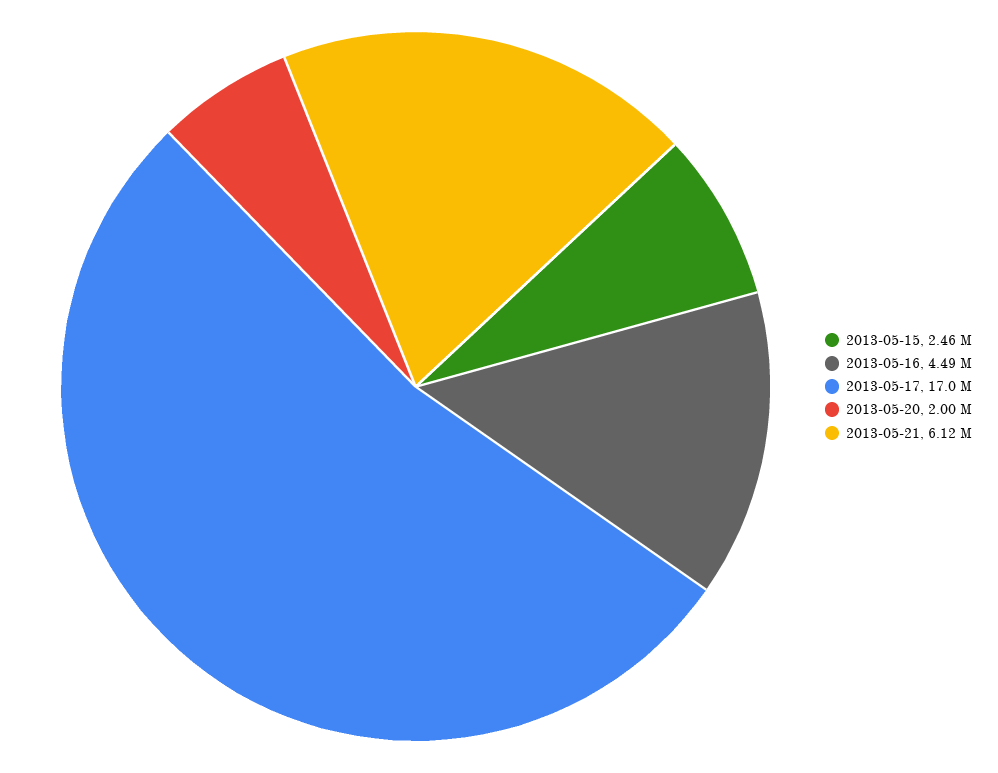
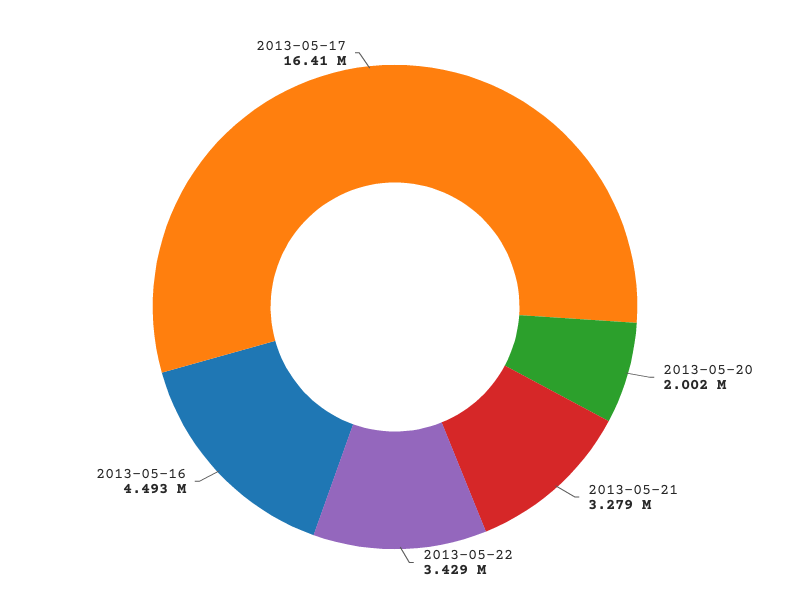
2013-05-15: 2460000 -> none
2013-05-17: 17000000 -> 16410000
2013-05-21: 6120000 -> 3279000
2013-05-22: none -> 3429000

